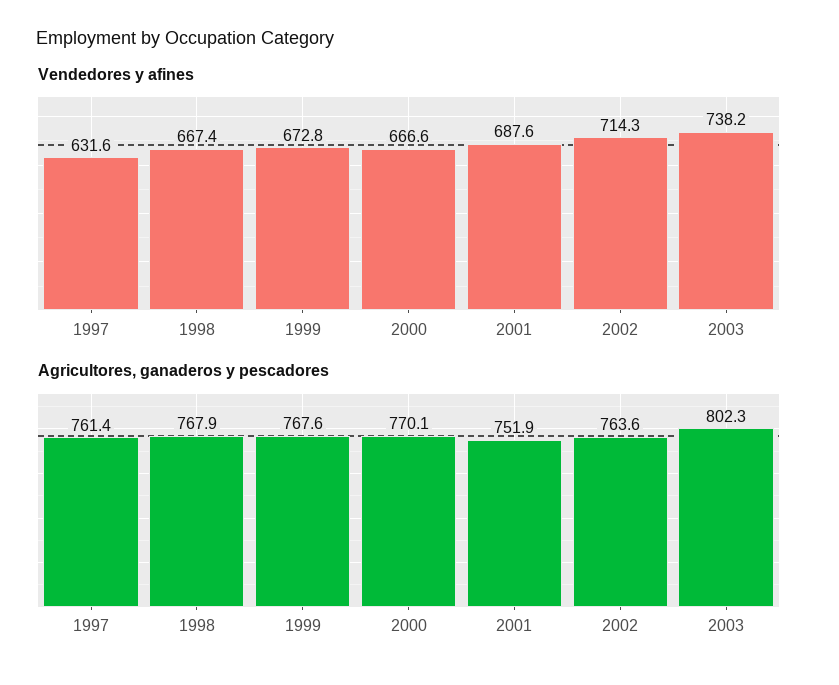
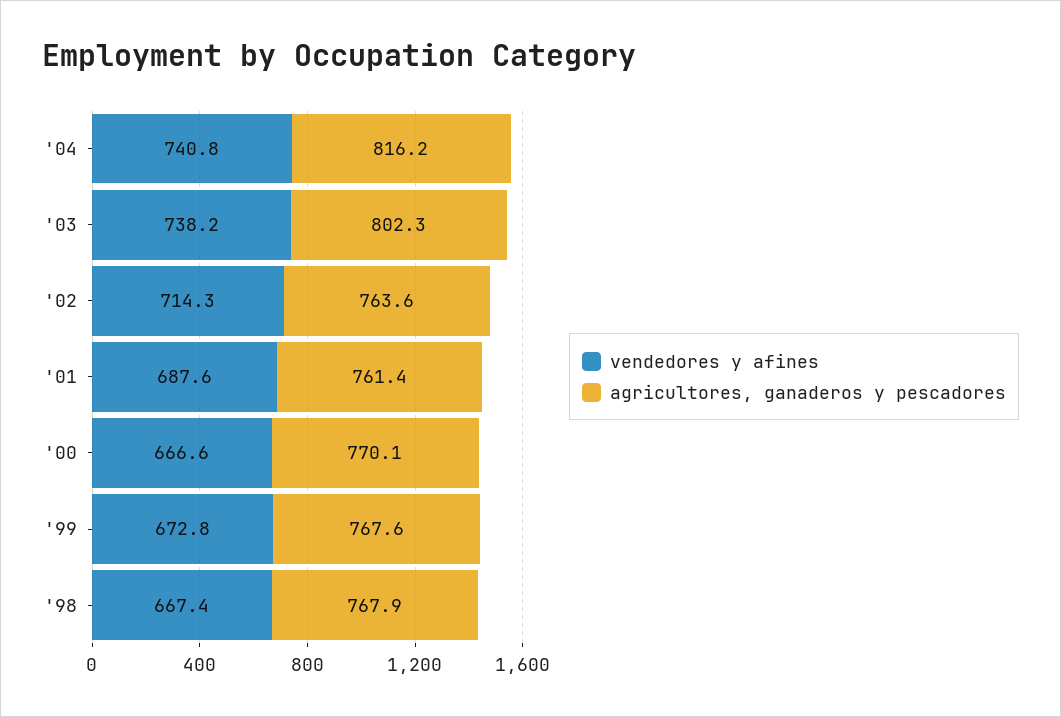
Vendedores y afines, 1997: 631.6 -> none
Agricultores, ganaderos y pescadores, 1997: 761.4 -> none
Agricultores, ganaderos y pescadores, 2001: 751.9 -> 761.4
Vendedores y afines, '04: none -> 740.8
Agricultores, ganaderos y pescadores, '04: none -> 816.2

